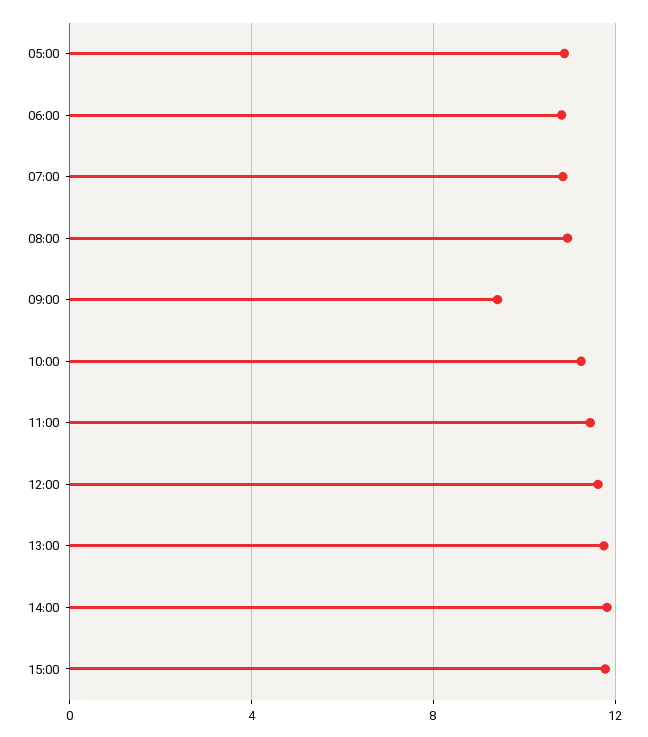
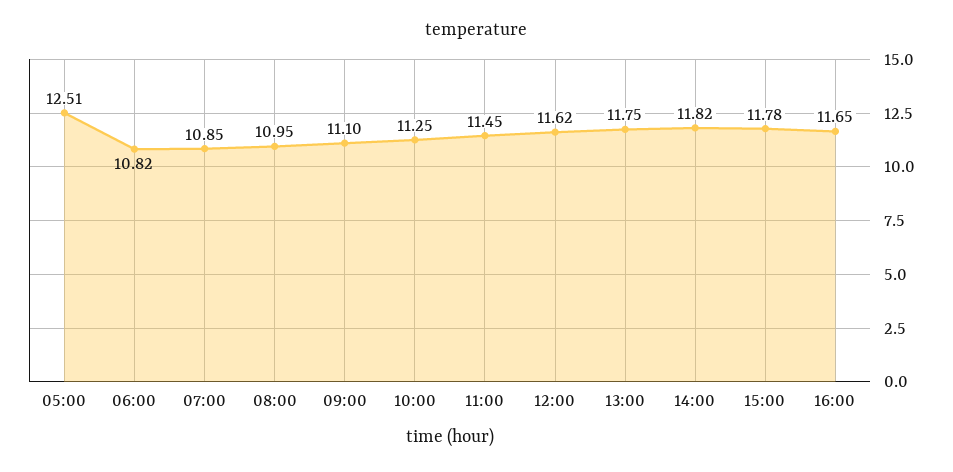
05:00: 11 -> 12.51
09:00: 9.5 -> 11.1
16:00: none -> 11.65

